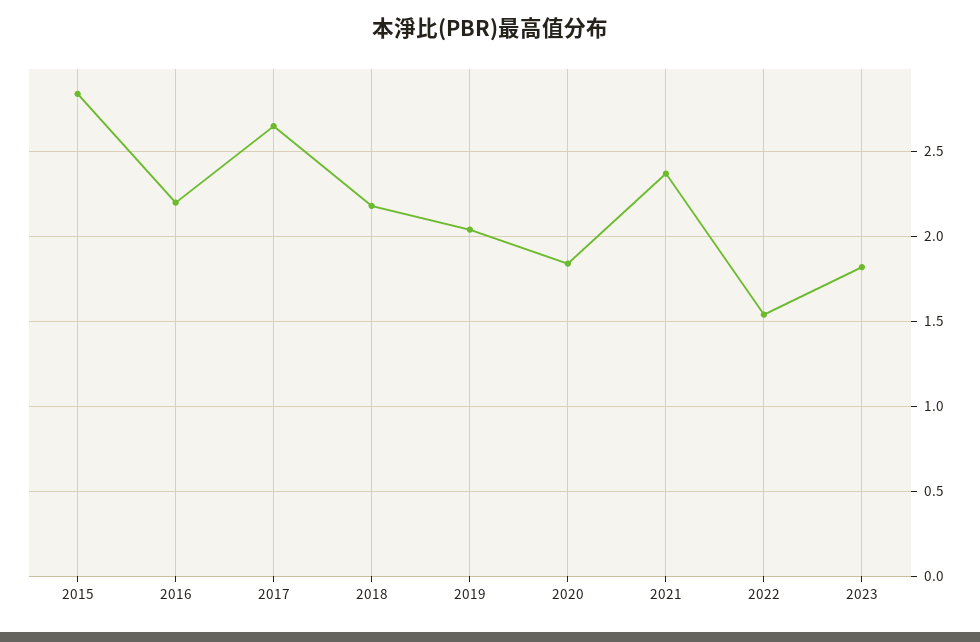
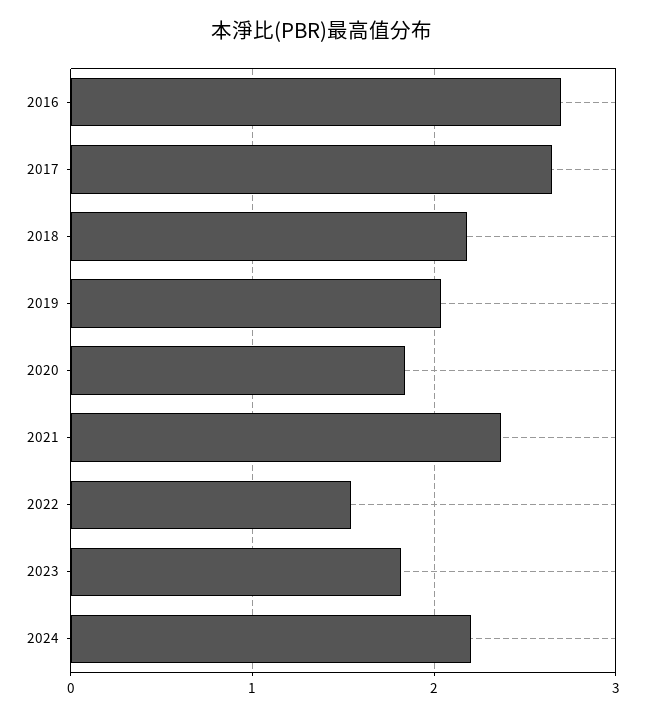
2015: 2.85 -> none
2016: 2.2 -> 2.7
2024: none -> 2.2

